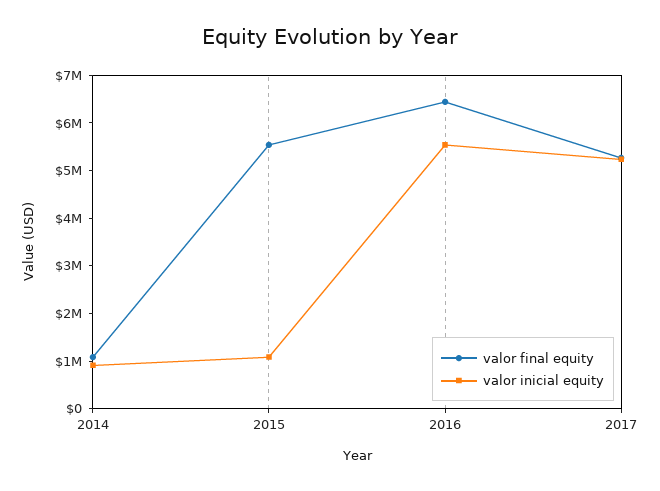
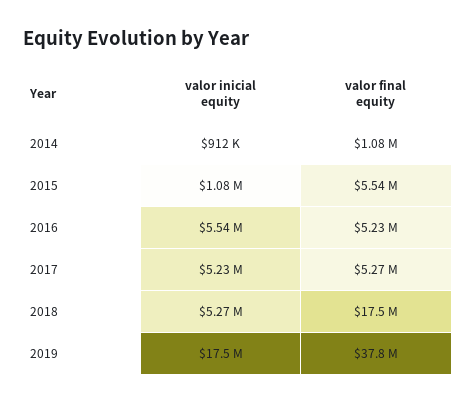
valor final equity, 2016: 6400000 -> 5230000
valor inicial equity, 2018: none -> 5270000
valor final equity, 2018: none -> 17500000
valor inicial equity, 2019: none -> 17500000
valor final equity, 2019: none -> 37800000

